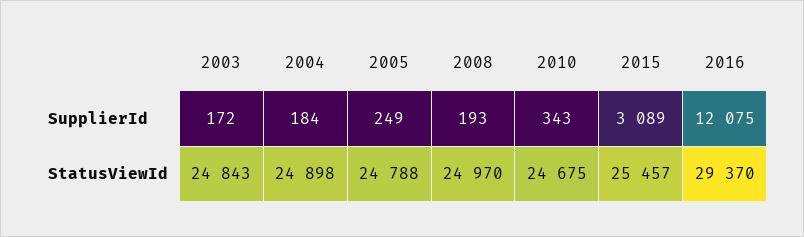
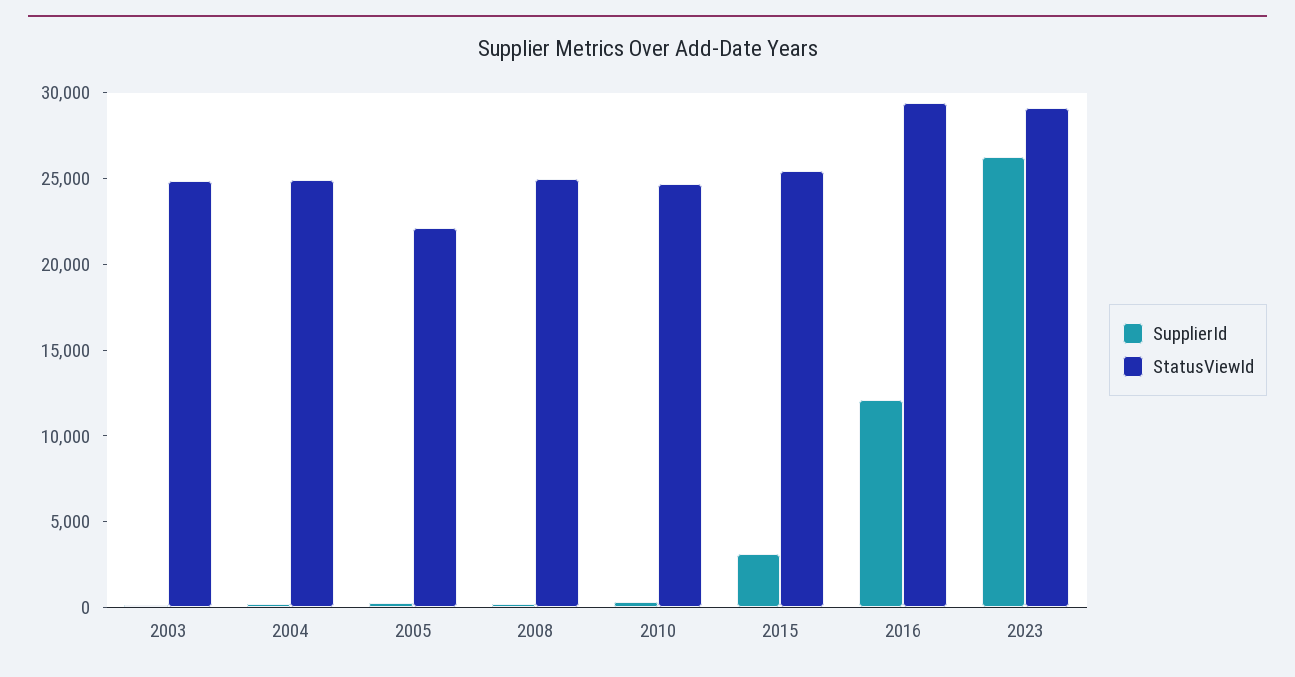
StatusViewId, 2005: 24788 -> 22000
SupplierId, 2023: none -> 26000
StatusViewId, 2023: none -> 29000

